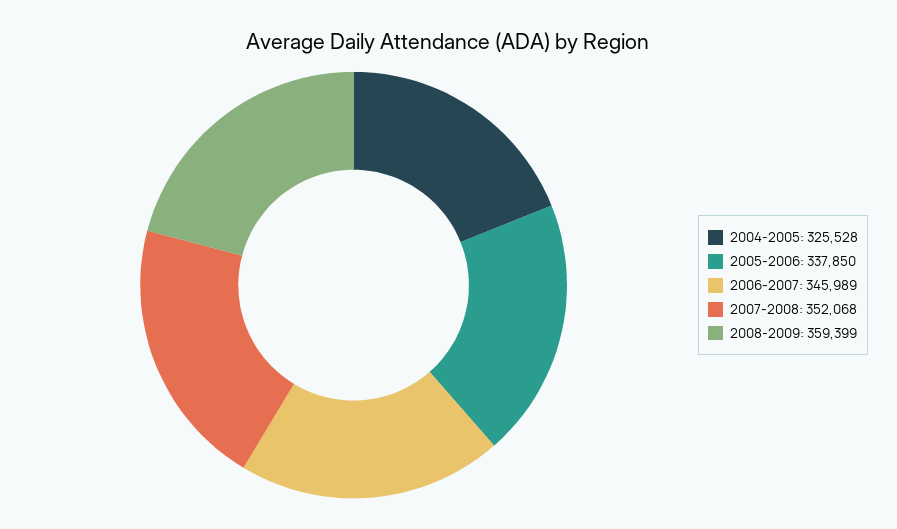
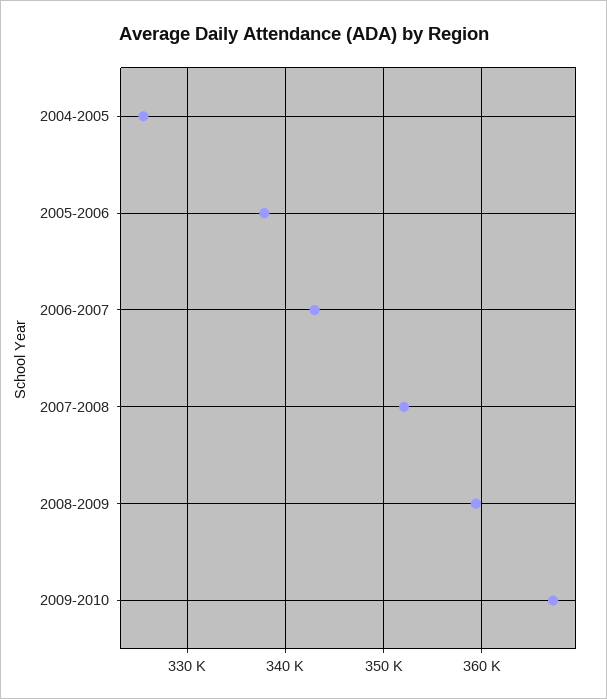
2006-2007: 345989 -> 343000
2009-2010: none -> 367000

